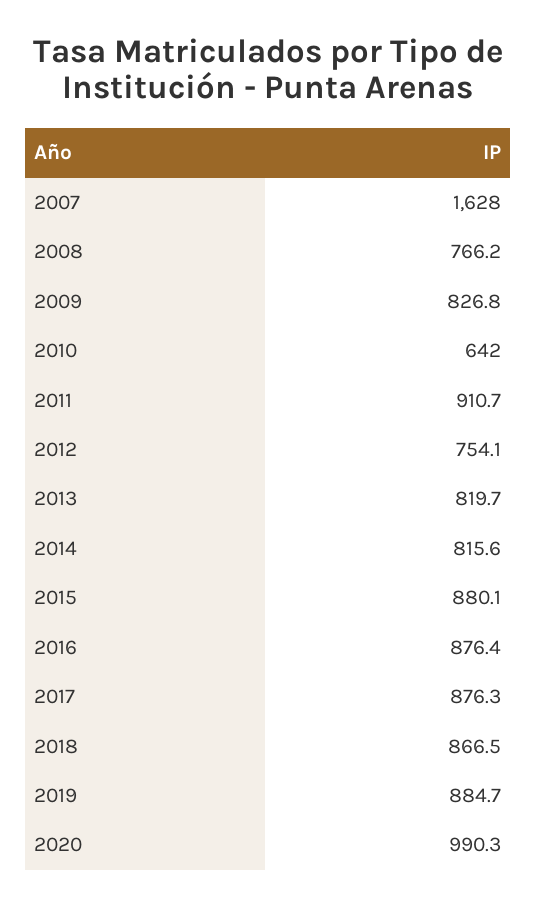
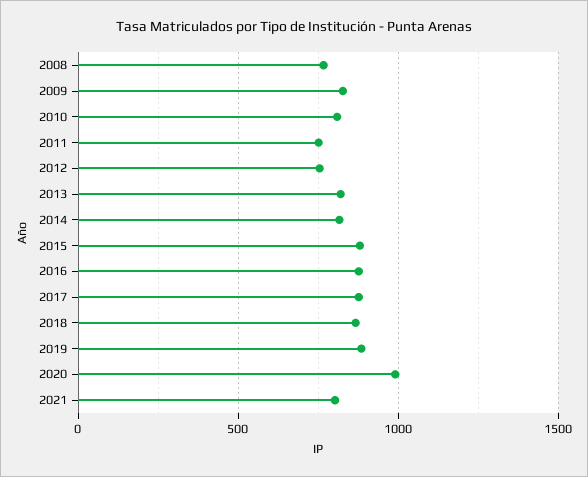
2007: 1628 -> none
2010: 642 -> 800
2011: 910.7 -> 750
2021: none -> 800

